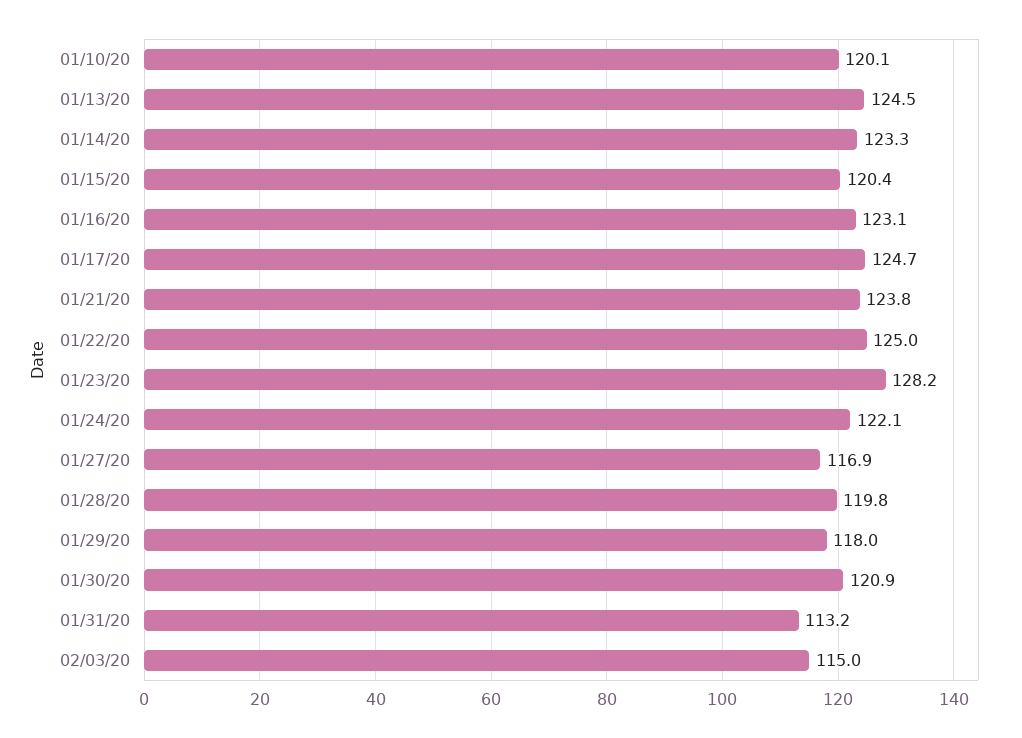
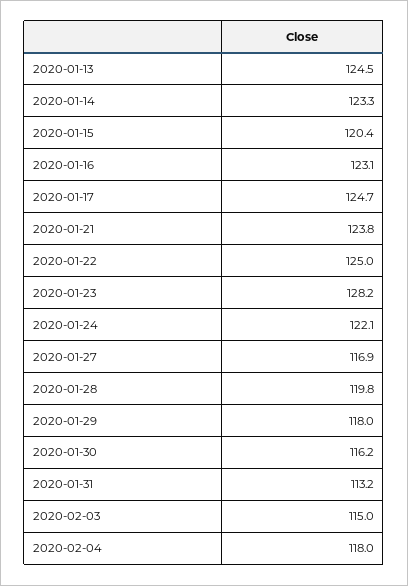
01/10/20: 120.1 -> none
01/30/20: 120.9 -> 116.2
2020-02-04: none -> 118

